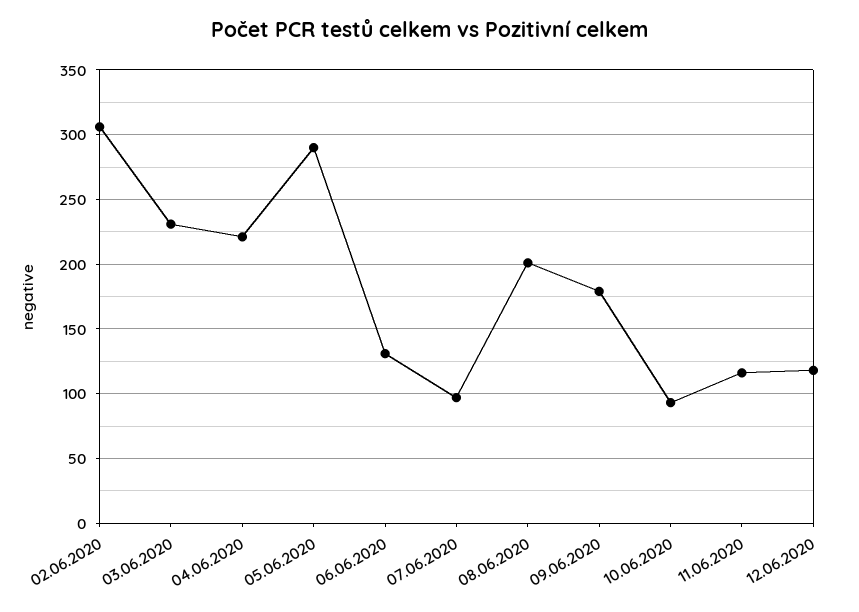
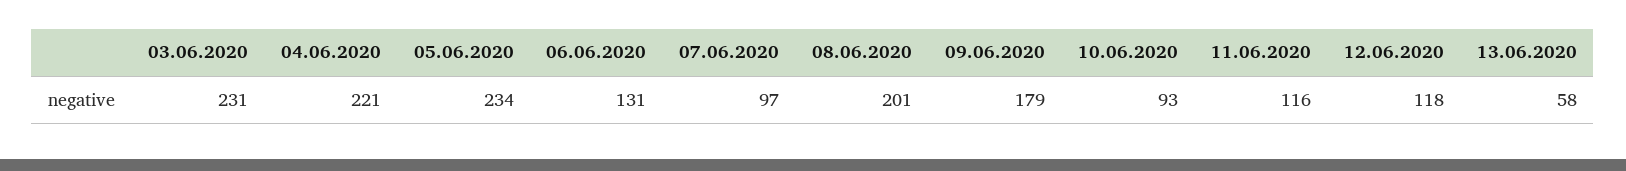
02.06.2020: 305 -> none
05.06.2020: 290 -> 234
13.06.2020: none -> 58

